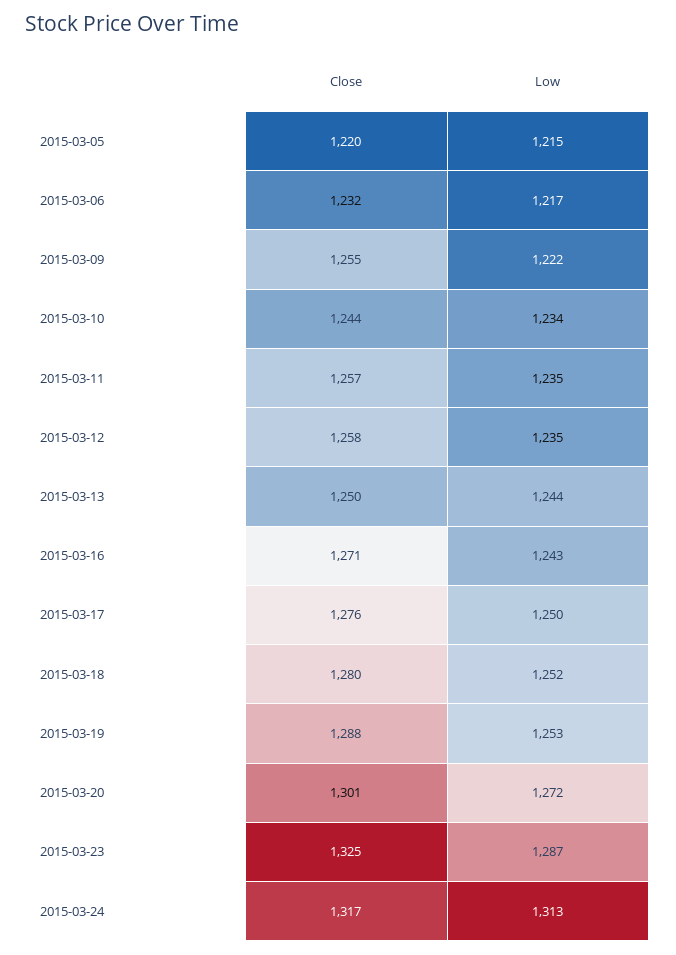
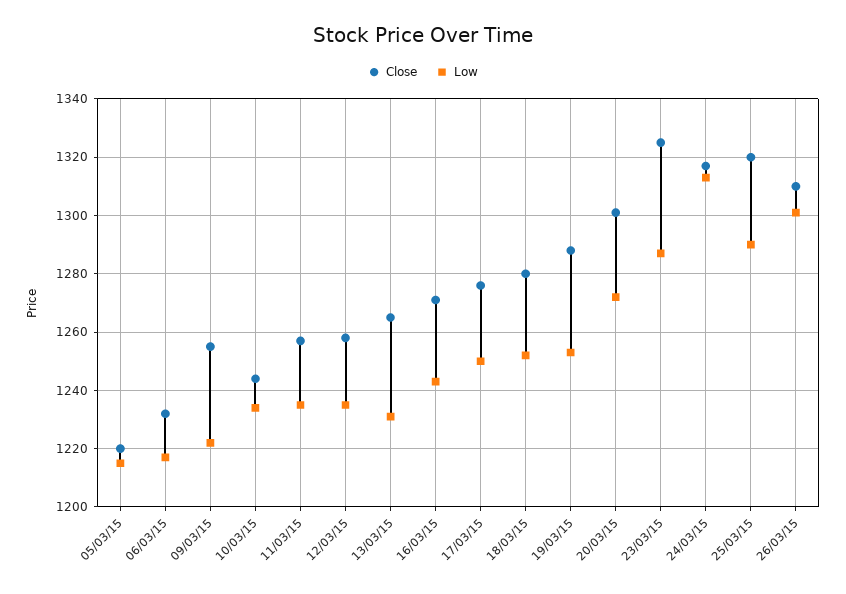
Close, 2015-03-13: 1250 -> 1265
Low, 2015-03-13: 1244 -> 1230
Close, 25/03/15: none -> 1320
Low, 25/03/15: none -> 1290
Close, 26/03/15: none -> 1310
Low, 26/03/15: none -> 1300

